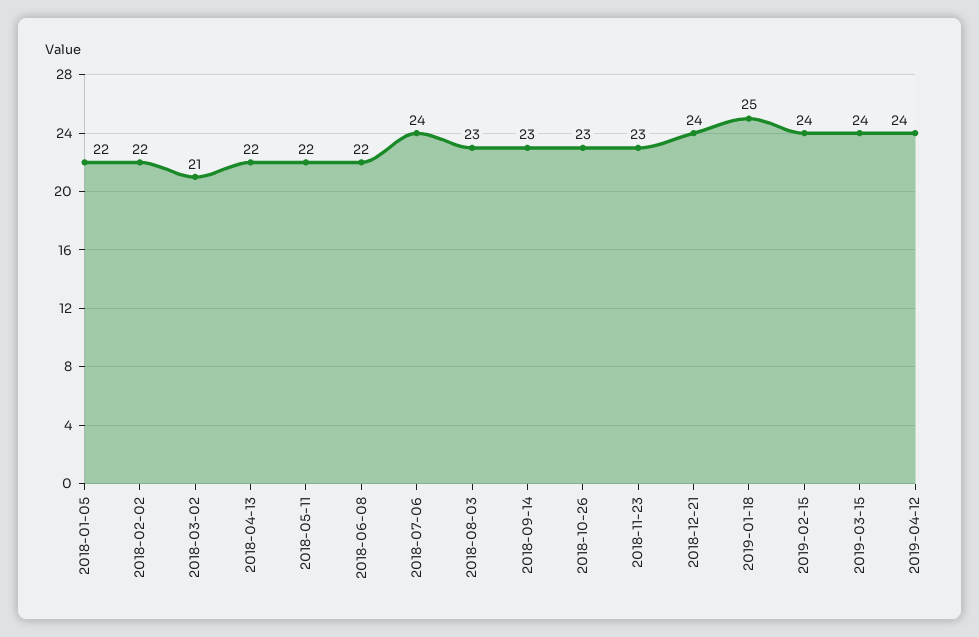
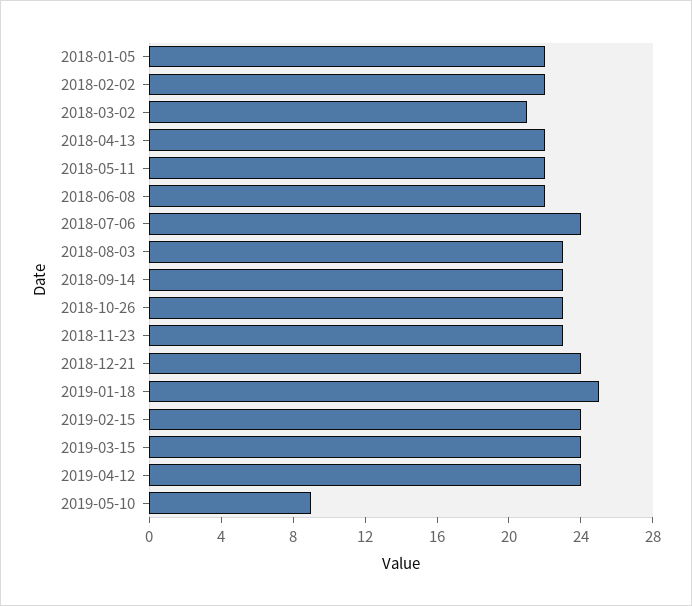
2019-05-10: none -> 9

